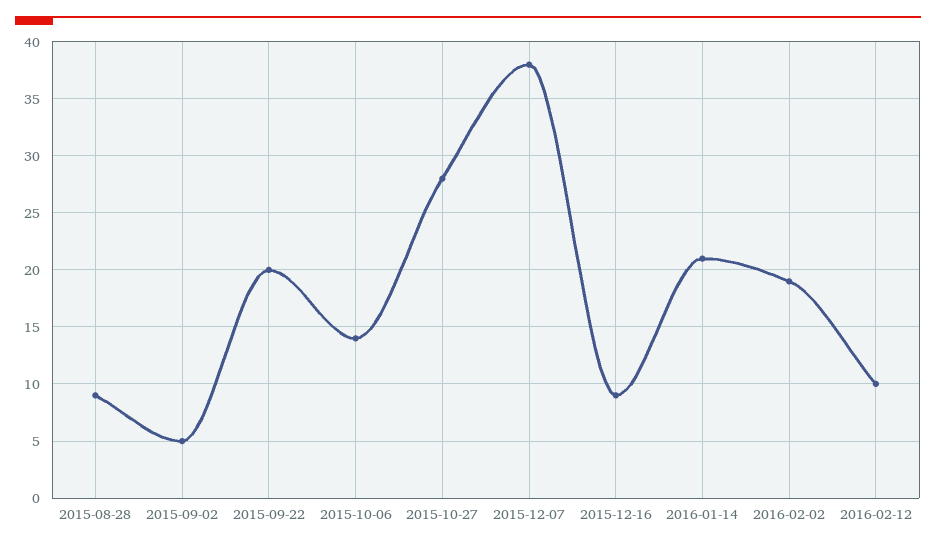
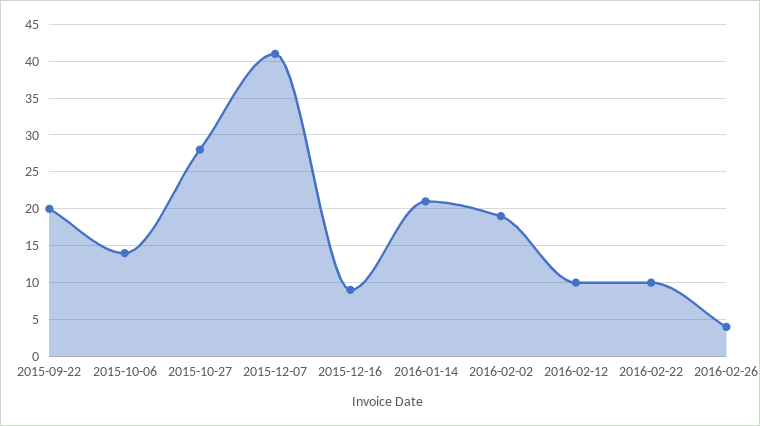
2015-08-28: 9 -> none
2015-09-02: 5 -> none
2015-12-07: 38 -> 41
2016-02-22: none -> 10
2016-02-26: none -> 4

